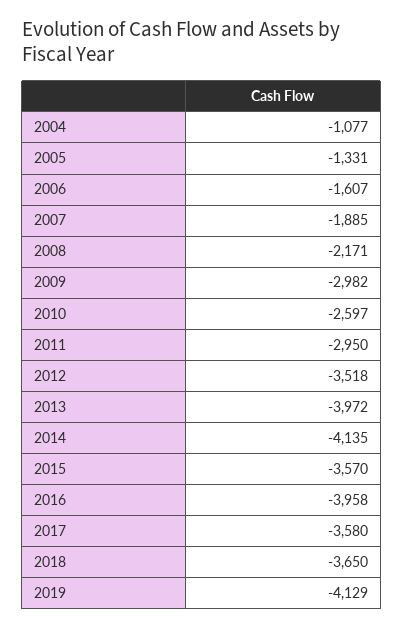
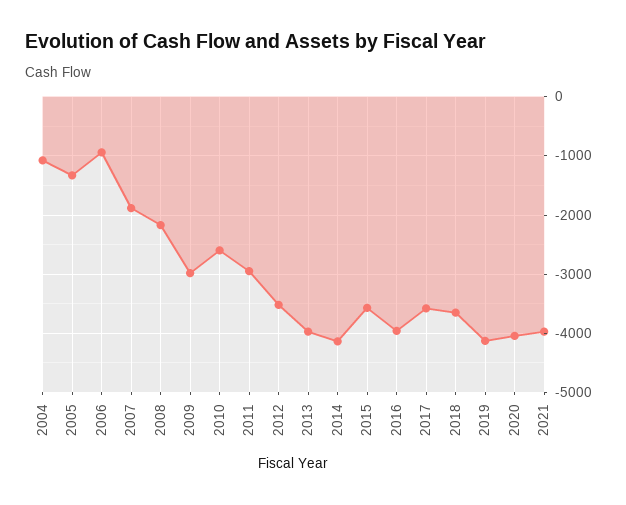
2006: -1607 -> -1000
2020: none -> -4000
2021: none -> -4000

